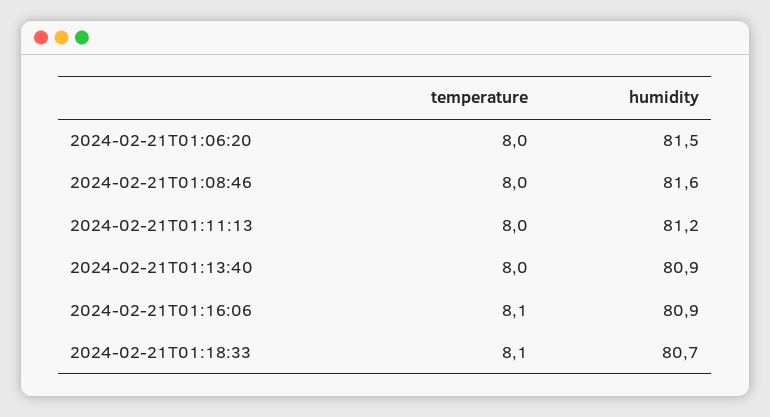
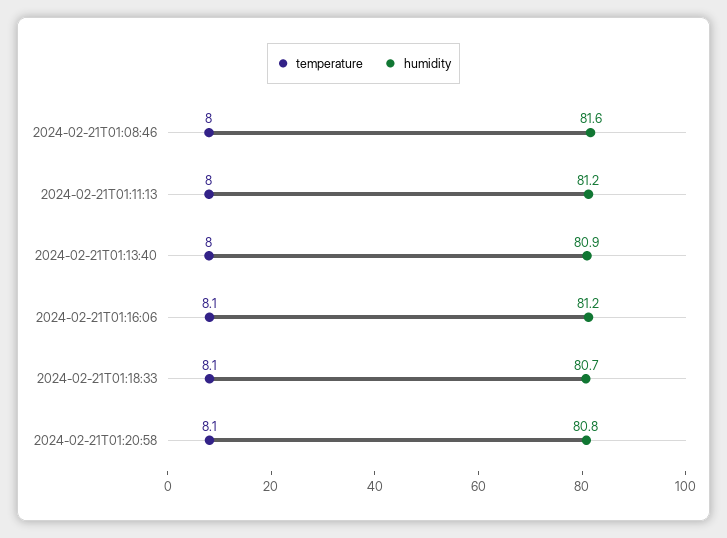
temperature, 2024-02-21T01:06:20: 8 -> none
humidity, 2024-02-21T01:06:20: 81.5 -> none
humidity, 2024-02-21T01:16:06: 80.9 -> 81.2
temperature, 2024-02-21T01:20:58: none -> 8.1
humidity, 2024-02-21T01:20:58: none -> 80.8

